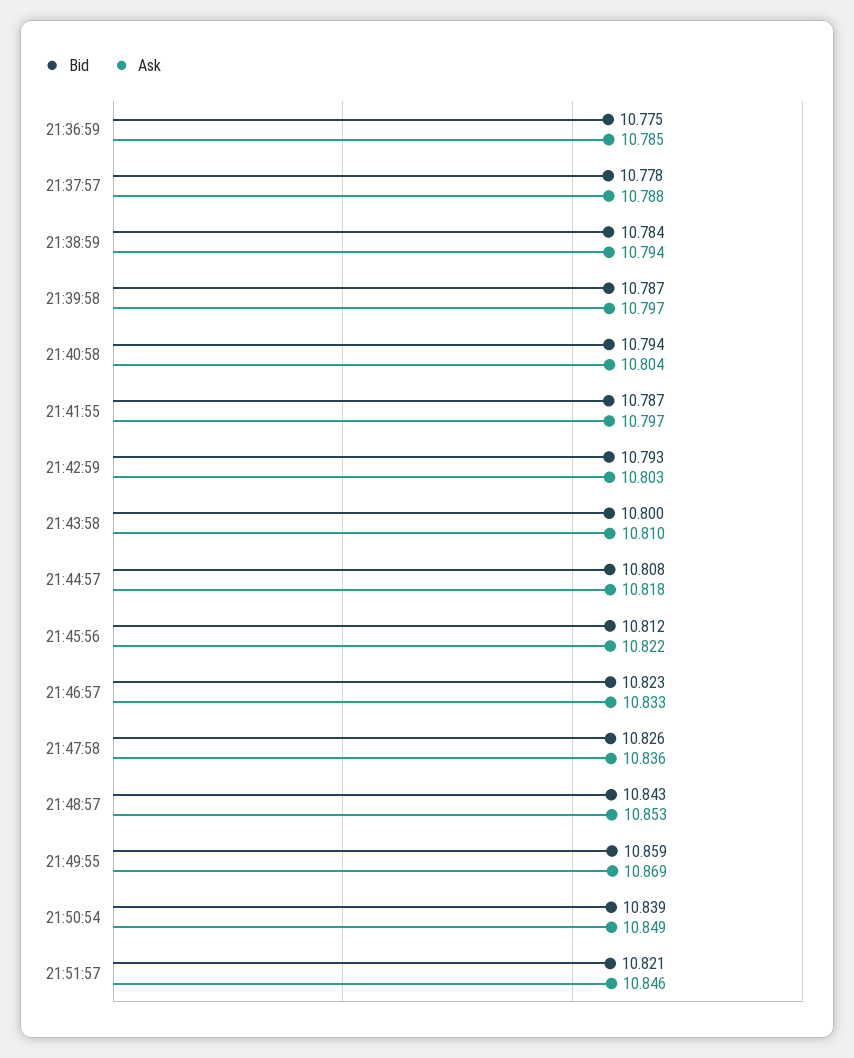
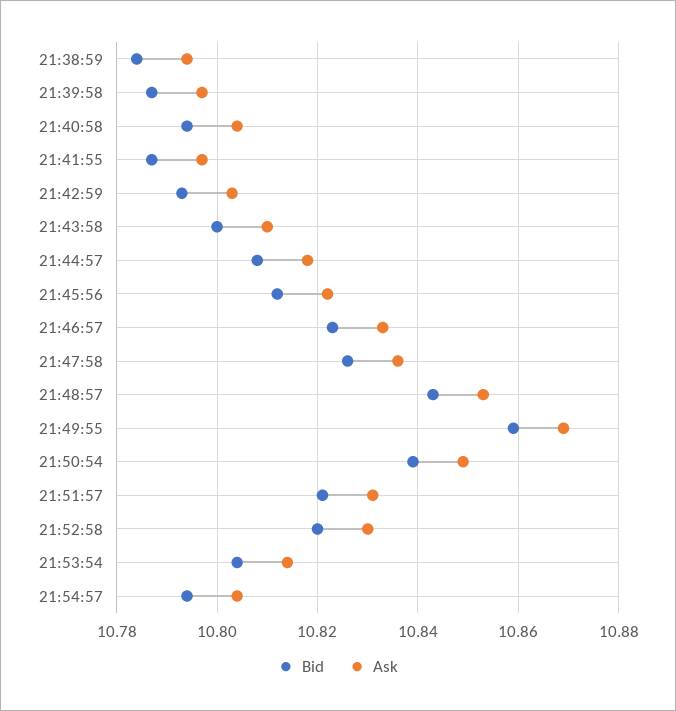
Bid, 21:36:59: 10.775 -> none
Ask, 21:36:59: 10.785 -> none
Bid, 21:37:57: 10.778 -> none
Ask, 21:37:57: 10.788 -> none
Ask, 21:51:57: 10.846 -> 10.83
Bid, 21:52:58: none -> 10.82
Ask, 21:52:58: none -> 10.83
Bid, 21:53:54: none -> 10.805
Ask, 21:53:54: none -> 10.815
Bid, 21:54:57: none -> 10.795
Ask, 21:54:57: none -> 10.805

